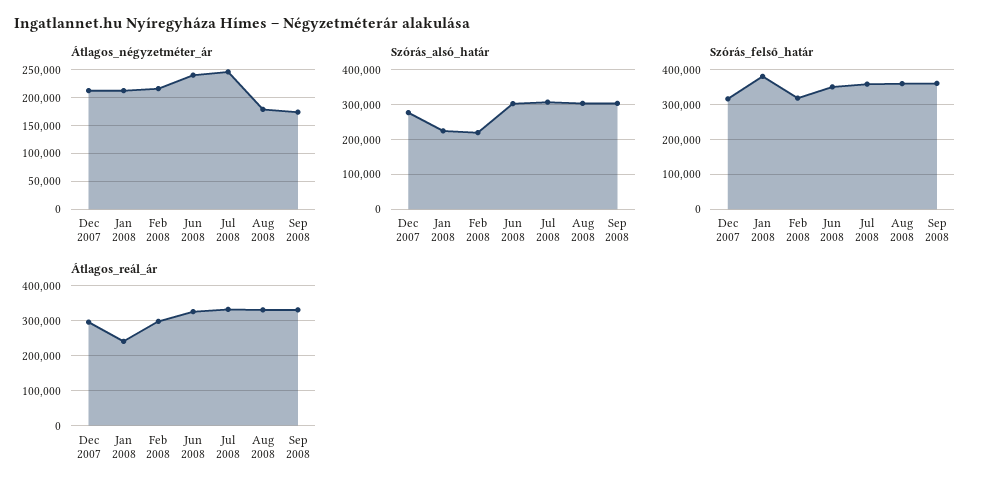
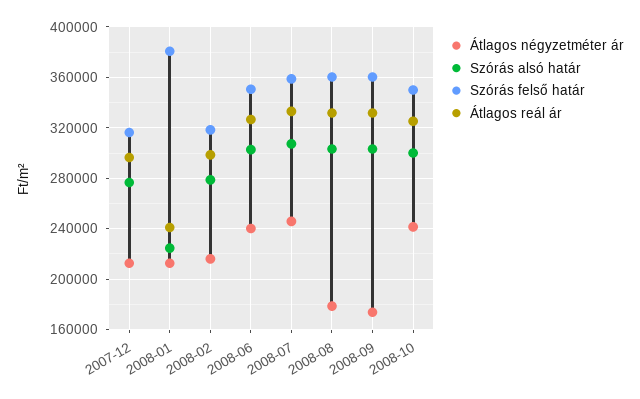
Szórás_alsó_határ, Feb 2008: 220000 -> 280000
Átlagos_négyzetméter_ár, 2008-10: none -> 240000
Szórás_alsó_határ, 2008-10: none -> 300000
Szórás_felső_határ, 2008-10: none -> 350000
Átlagos_reál_ár, 2008-10: none -> 325000

